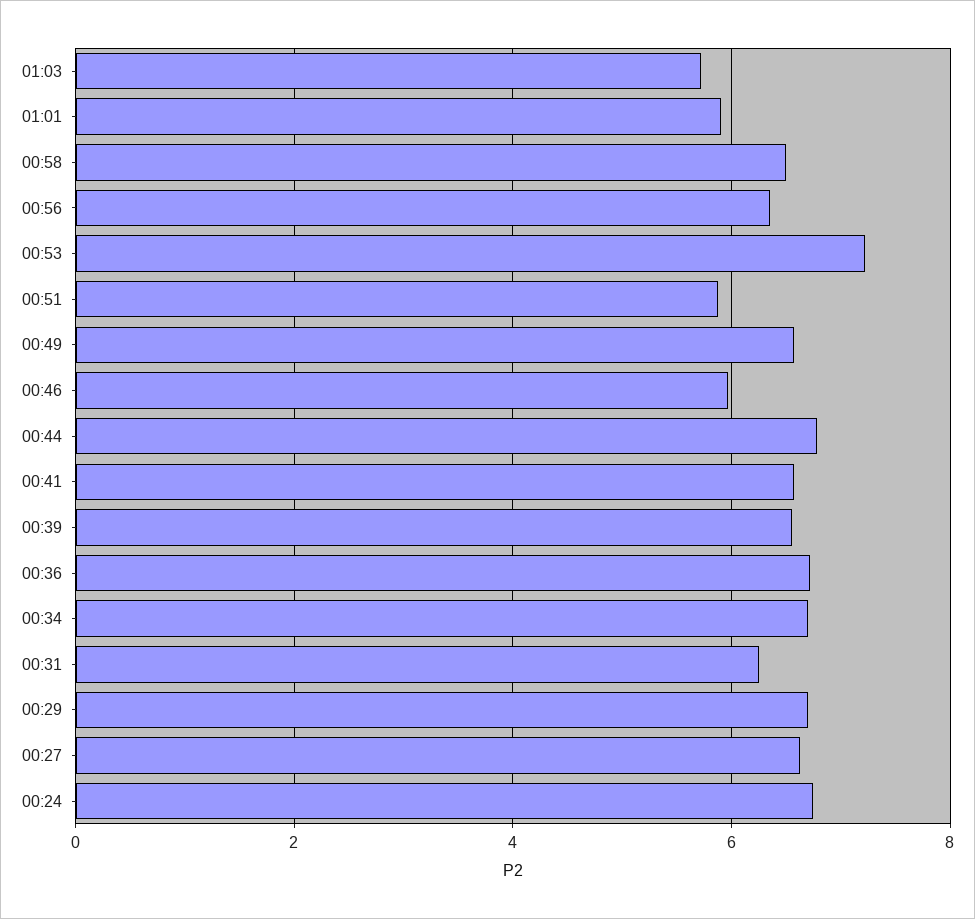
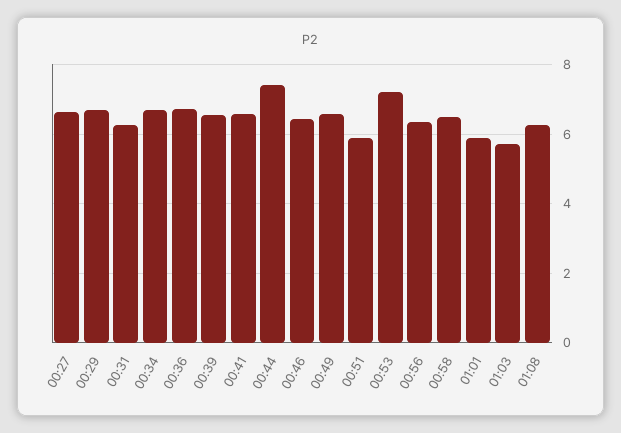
00:46: 6 -> 6.4
00:44: 6.8 -> 7.4
00:24: 6.8 -> none
01:08: none -> 6.2

